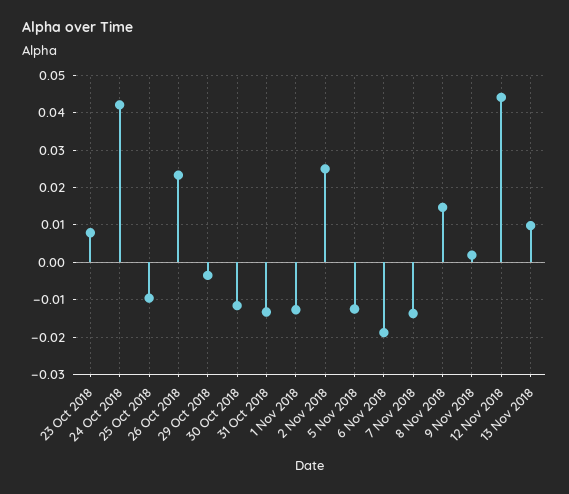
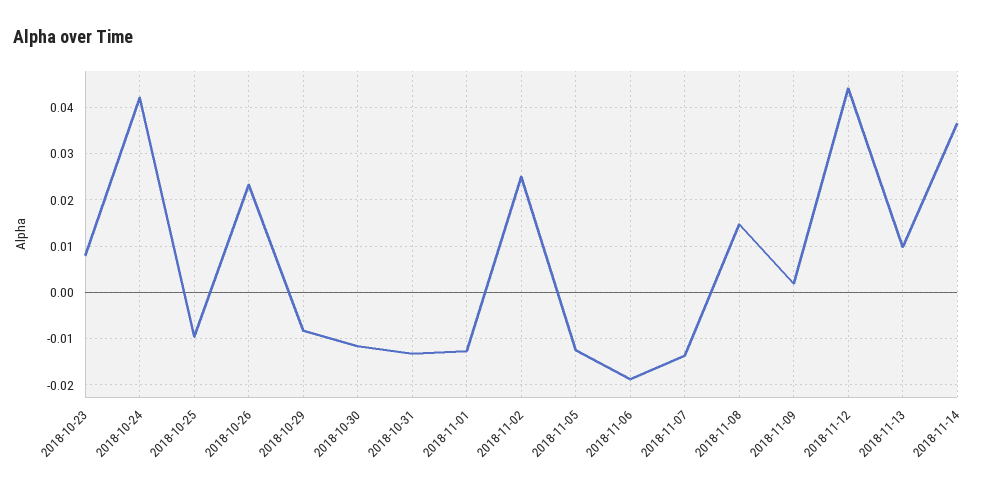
29 Oct 2018: -0.004 -> -0.008
2018-11-14: none -> 0.036

